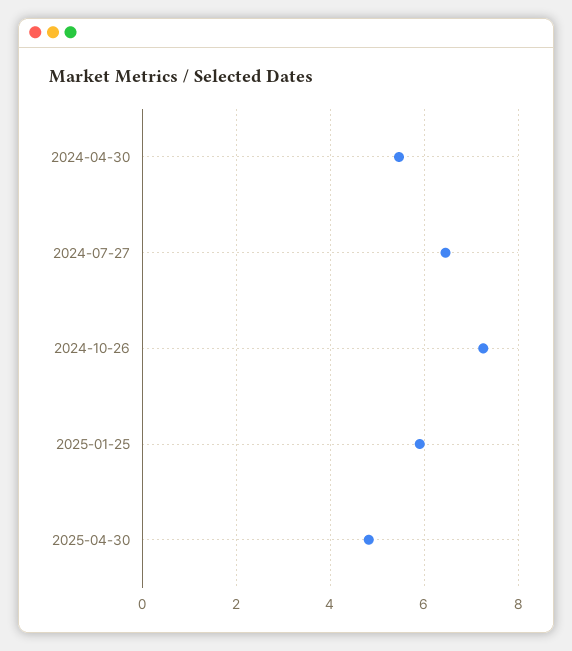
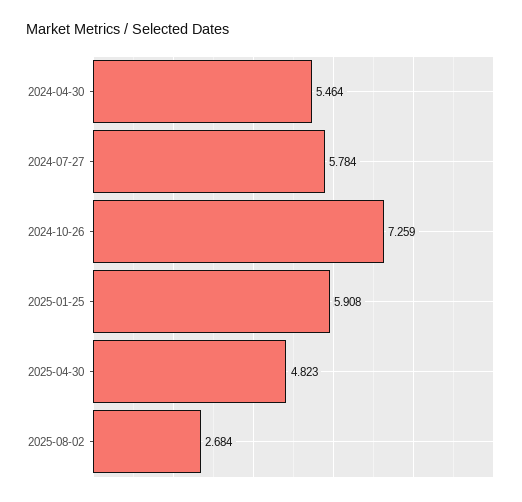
2024-07-27: 6.4 -> 5.784
2025-08-02: none -> 2.684

